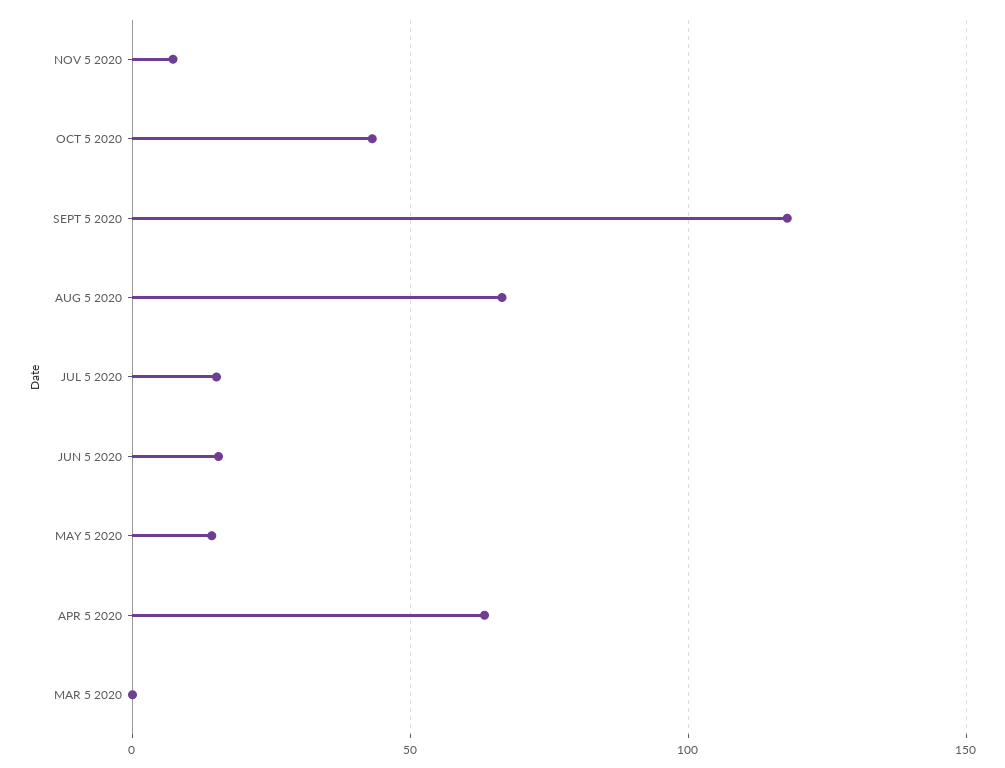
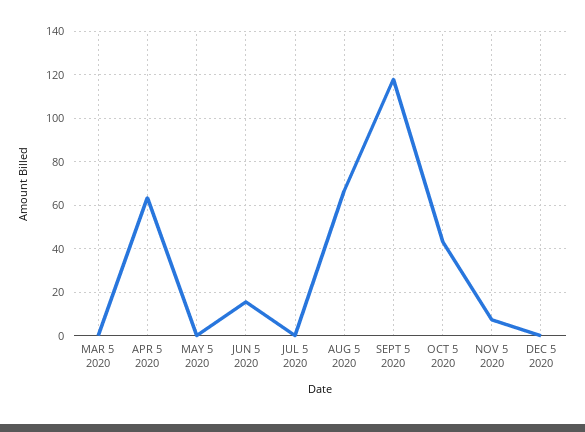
JUL 5 2020: 15 -> 0
MAY 5 2020: 15 -> 0
DEC 5 2020: none -> 0

